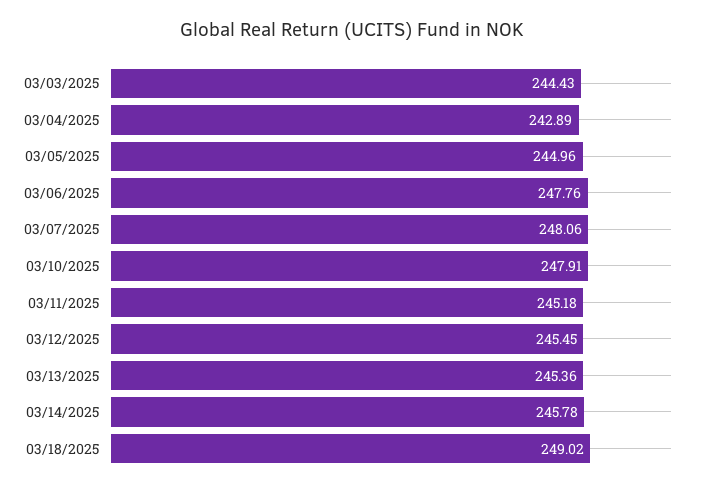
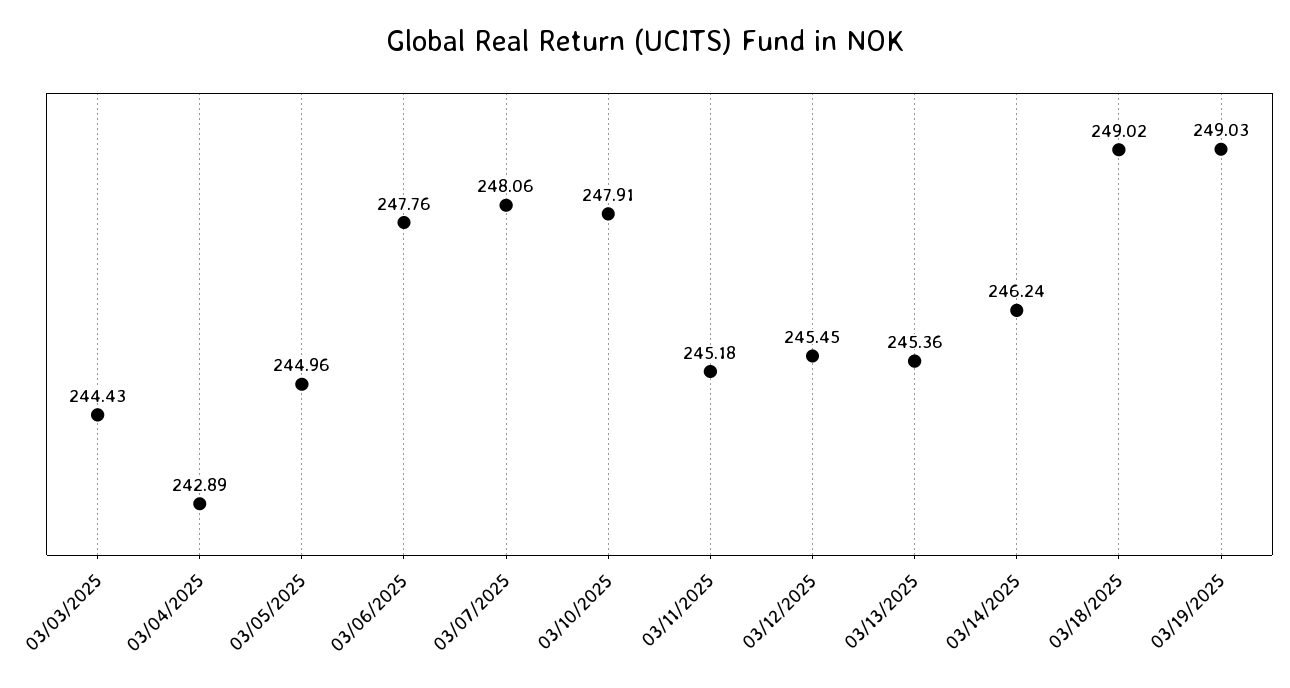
03/14/2025: 245.78 -> 246.24
03/19/2025: none -> 249.03

